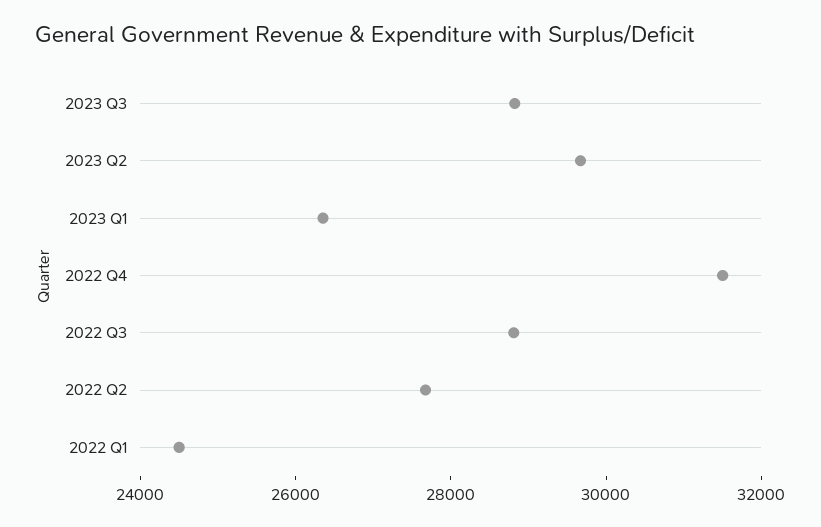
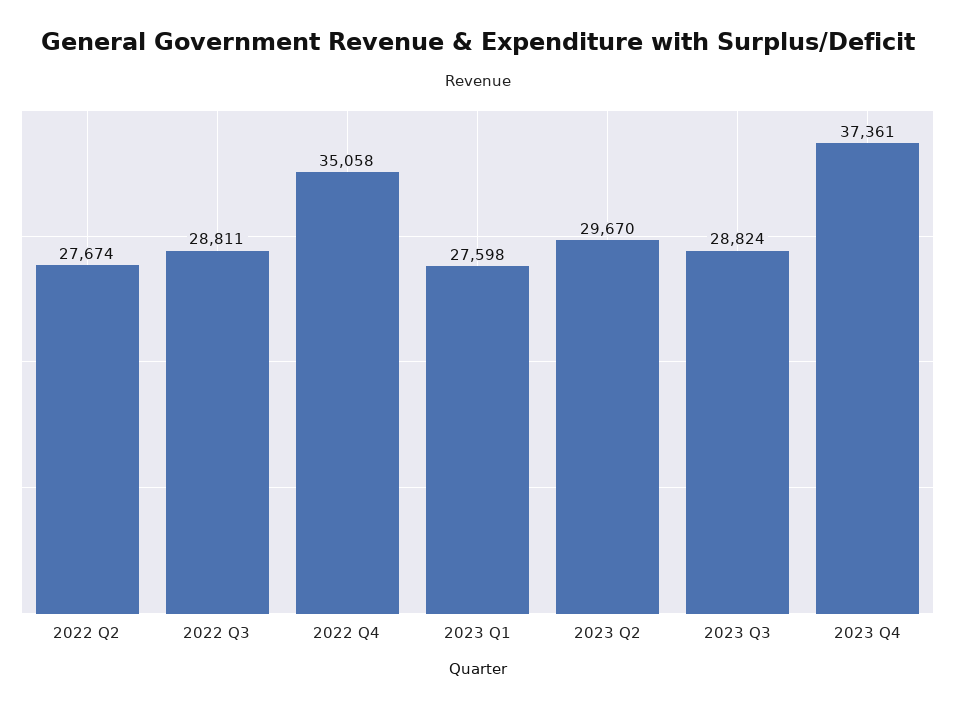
2023 Q1: 26500 -> 27598
2022 Q4: 31500 -> 35058
2022 Q1: 24500 -> none
2023 Q4: none -> 37361

